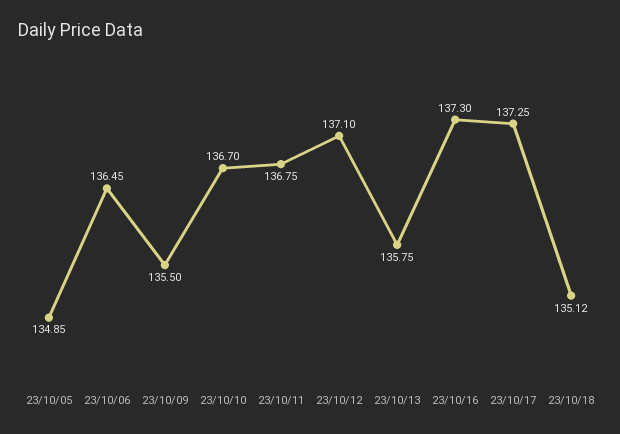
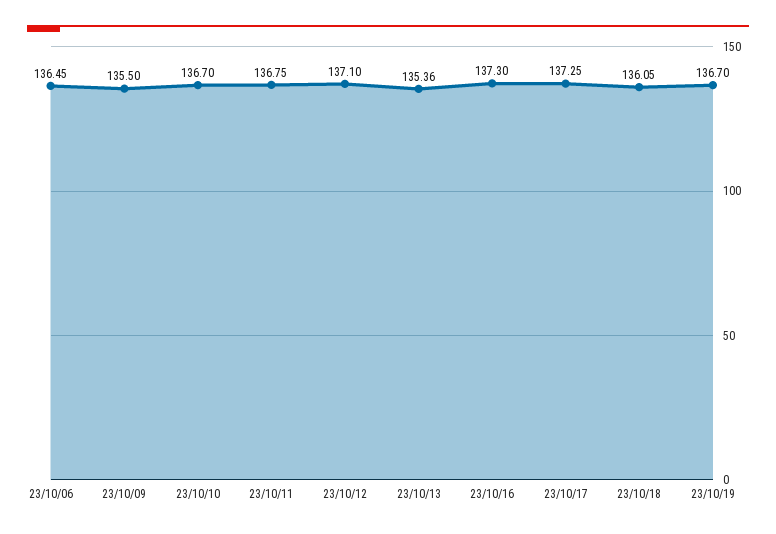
23/10/05: 134.85 -> none
23/10/13: 135.75 -> 135.36
23/10/18: 135.12 -> 136.05
23/10/19: none -> 136.7

